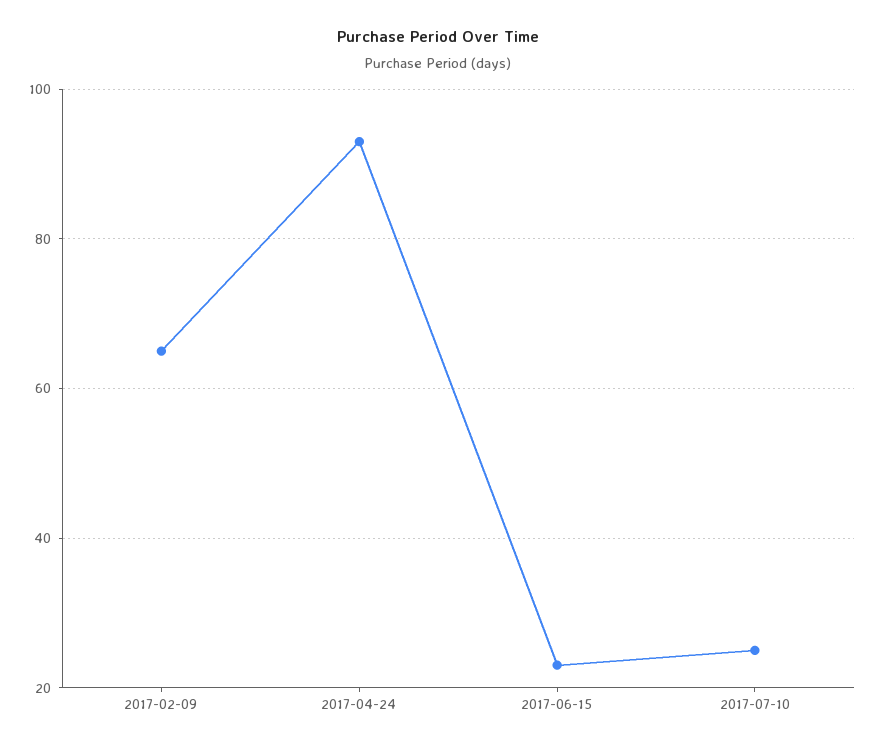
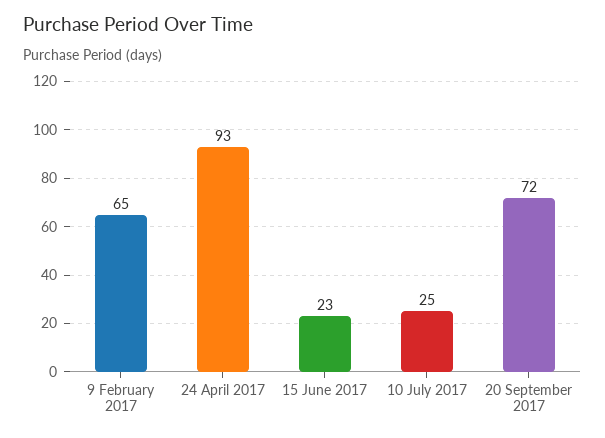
20 September 2017: none -> 72

